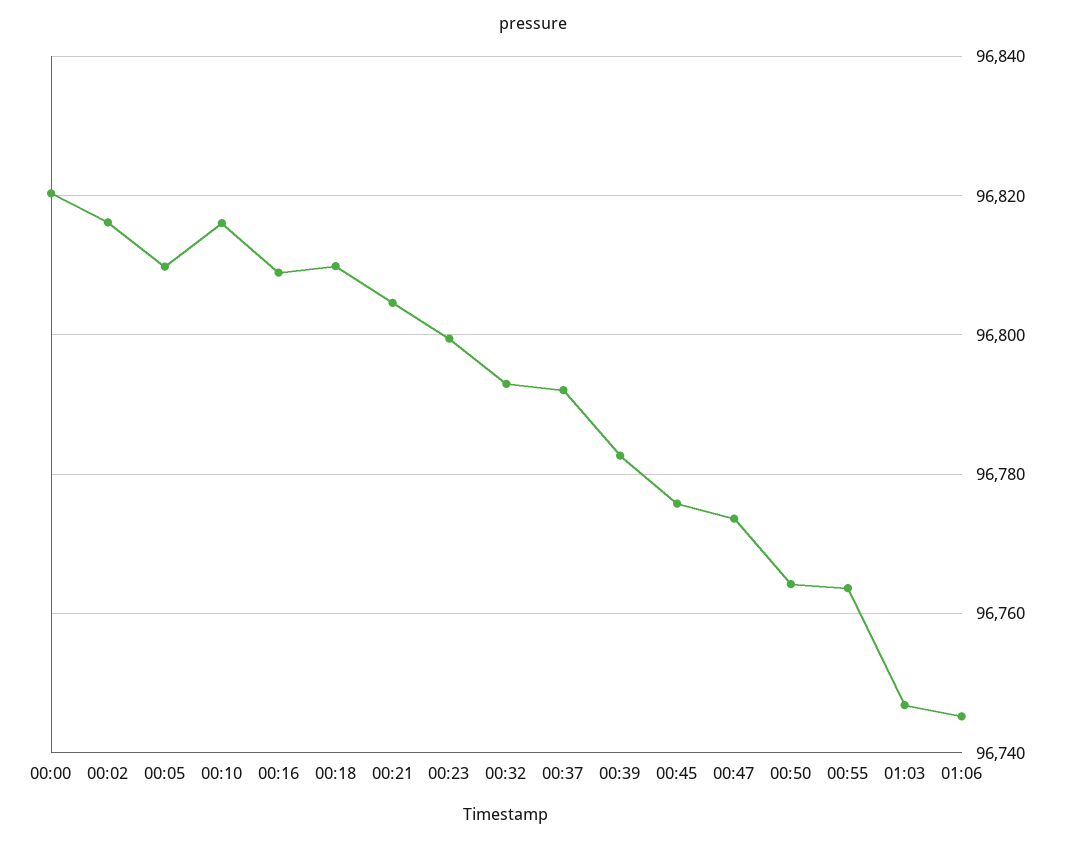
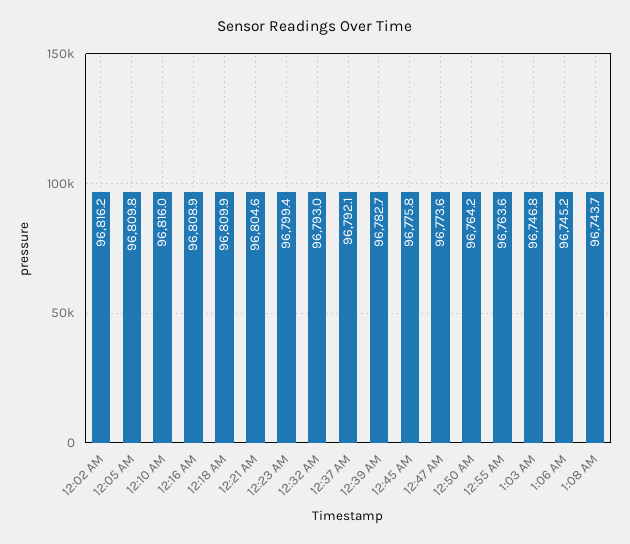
00:00: 96820 -> none
1:08 AM: none -> 96743.7

